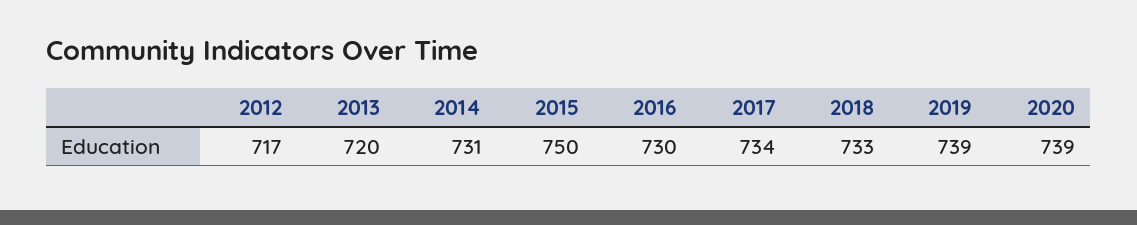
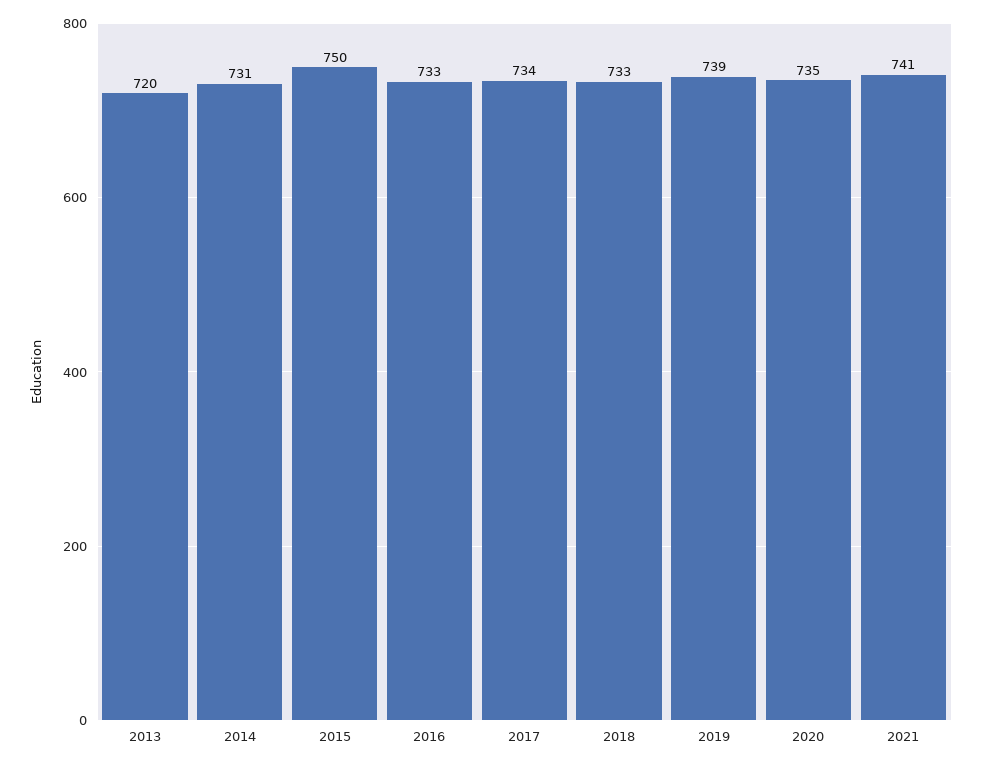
2012: 717 -> none
2016: 730 -> 733
2020: 739 -> 735
2021: none -> 741

